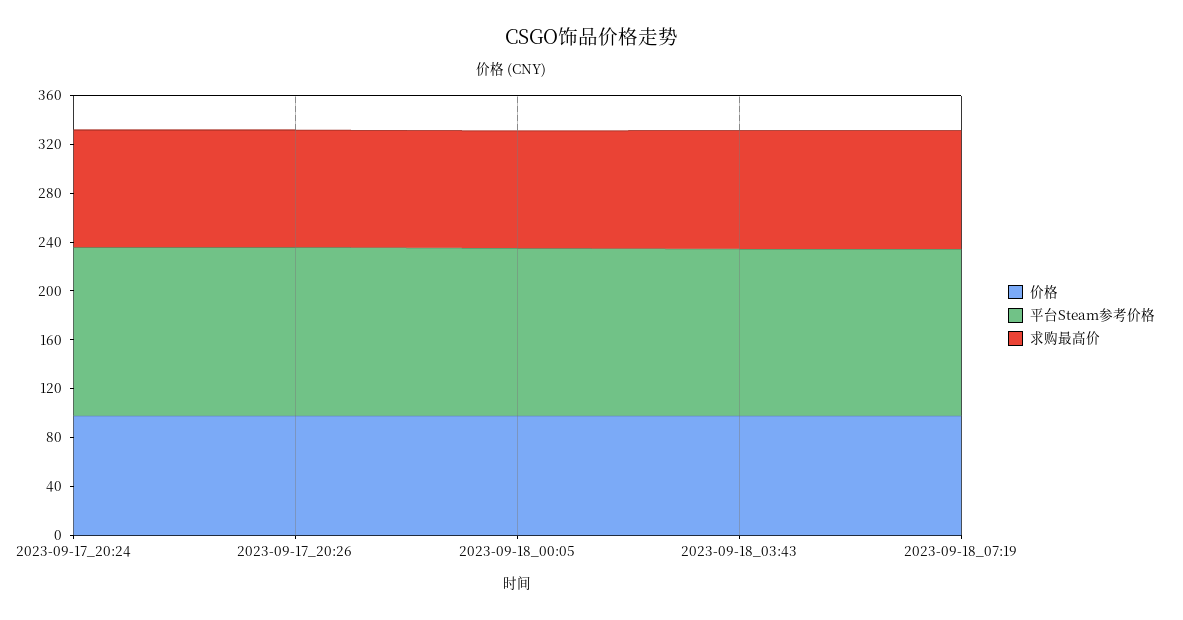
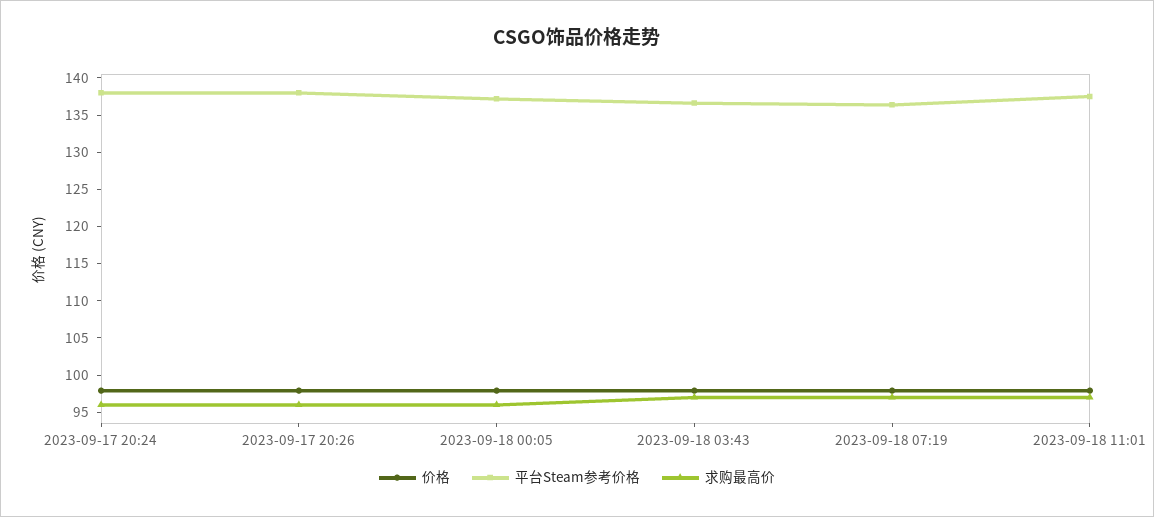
价格, 2023-09-18 11:01: none -> 97.5
平台Steam参考价格, 2023-09-18 11:01: none -> 137.5
求购最高价, 2023-09-18 11:01: none -> 97.5

